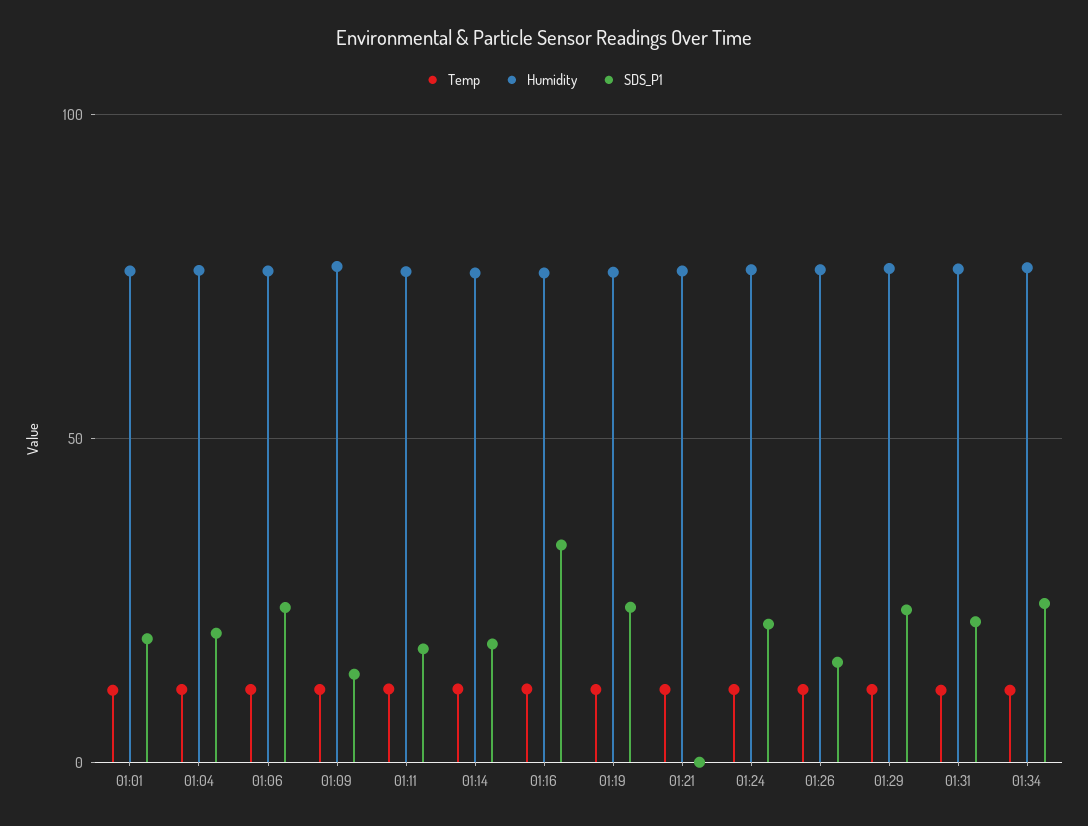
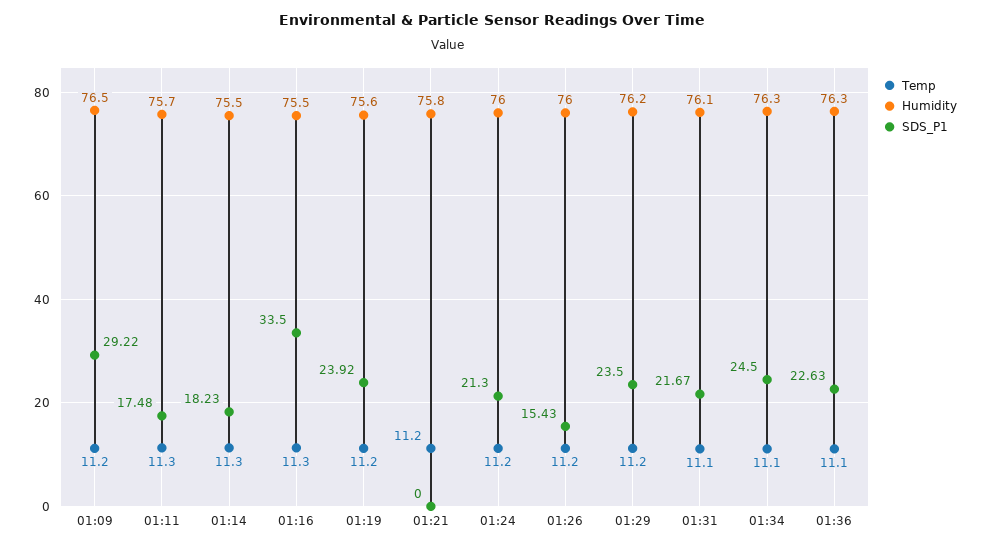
Temp, 01:01: 10 -> none
Humidity, 01:01: 75 -> none
SDS_P1, 01:01: 20 -> none
Temp, 01:04: 10 -> none
Humidity, 01:04: 75 -> none
SDS_P1, 01:04: 20 -> none
Temp, 01:06: 10 -> none
Humidity, 01:06: 75 -> none
SDS_P1, 01:06: 25 -> none
SDS_P1, 01:09: 15 -> 29.22
Temp, 01:36: none -> 11.1
Humidity, 01:36: none -> 76.3
SDS_P1, 01:36: none -> 22.63

